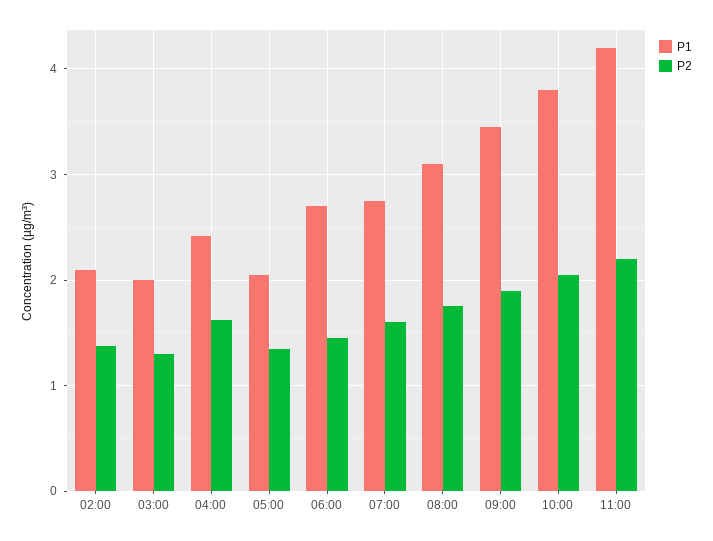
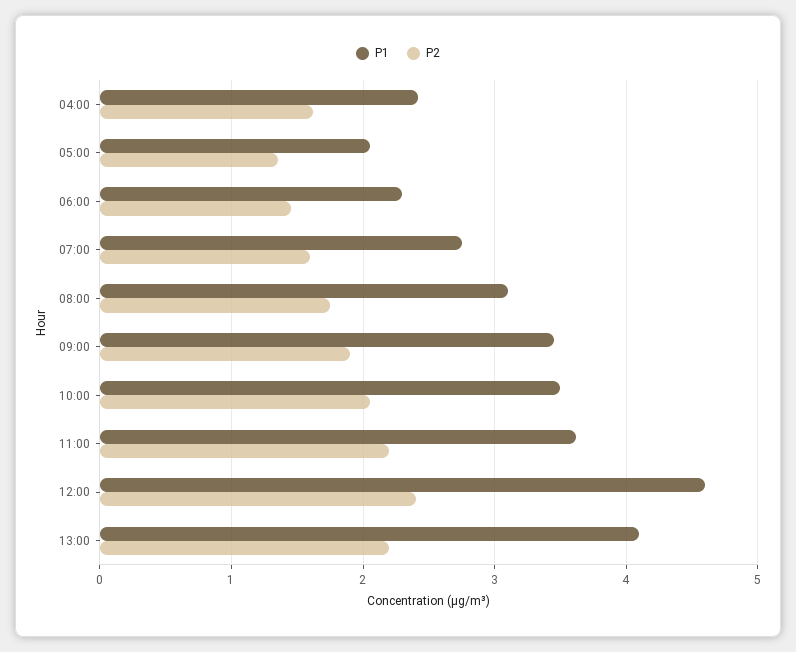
P1, 02:00: 2.1 -> none
P2, 02:00: 1.4 -> none
P1, 03:00: 2 -> none
P2, 03:00: 1.3 -> none
P1, 06:00: 2.7 -> 2.3
P1, 10:00: 3.8 -> 3.5
P1, 11:00: 4.2 -> 3.6
P1, 12:00: none -> 4.6
P2, 12:00: none -> 2.4
P1, 13:00: none -> 4.1
P2, 13:00: none -> 2.2

